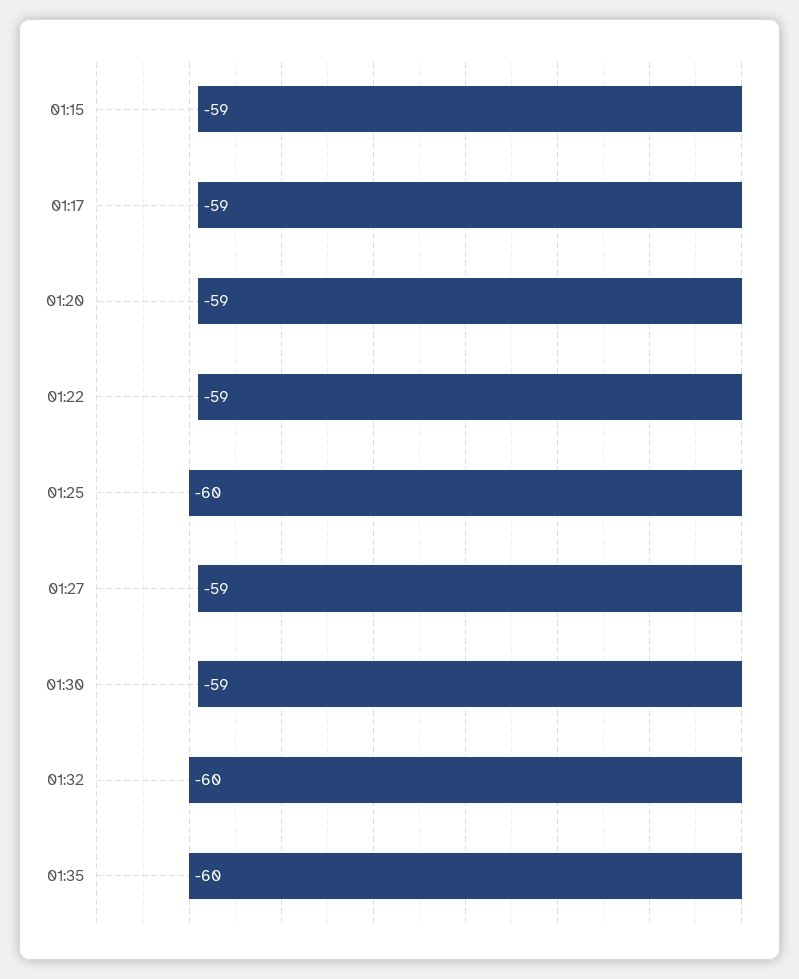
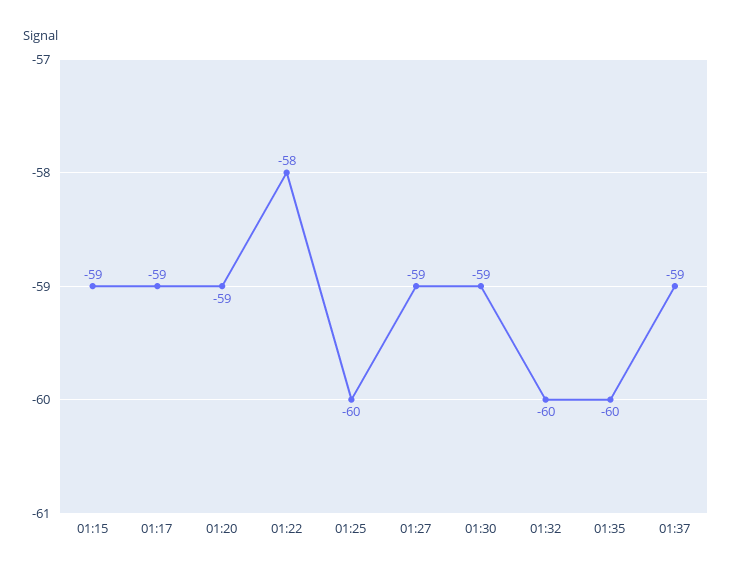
01:22: -59 -> -58
01:37: none -> -59

